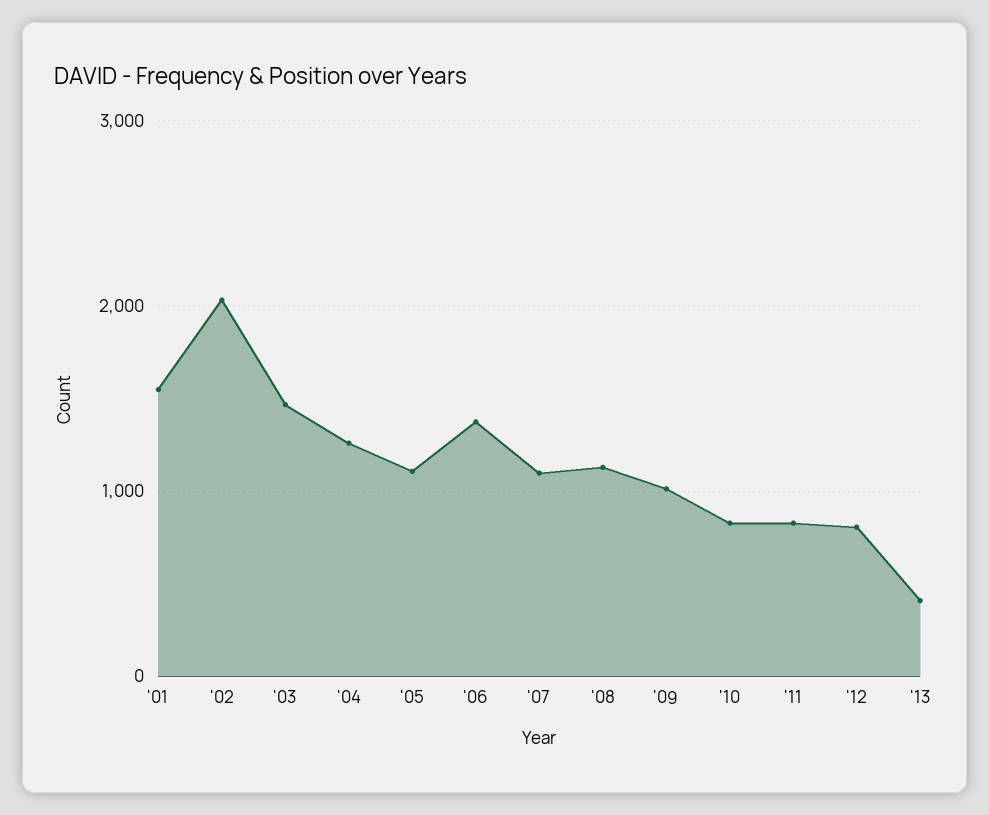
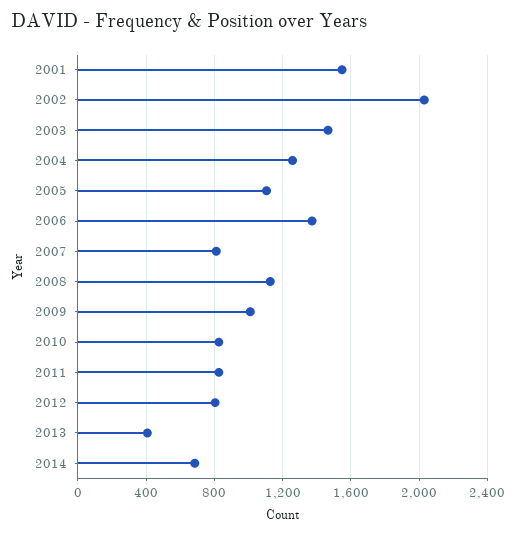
'07: 1100 -> 800
2014: none -> 700

